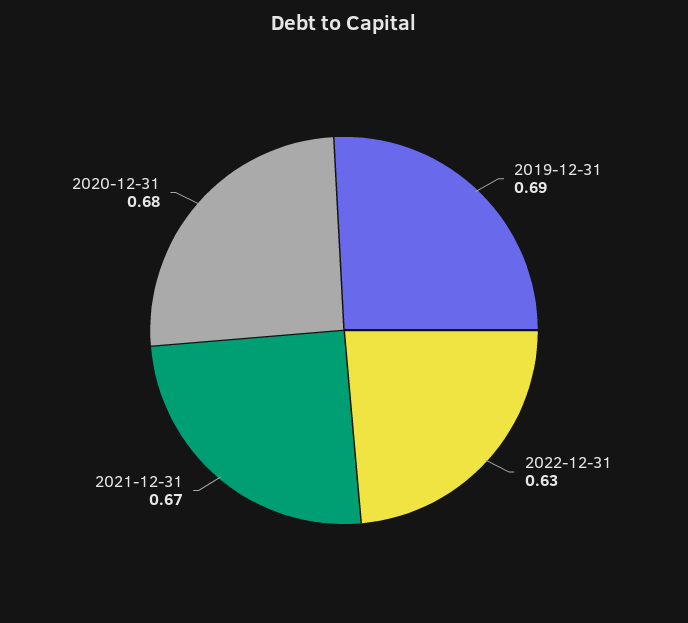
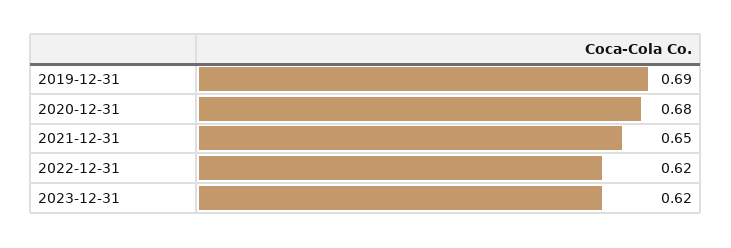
2022-12-31: 0.63 -> 0.62
2021-12-31: 0.67 -> 0.65
2023-12-31: none -> 0.62

